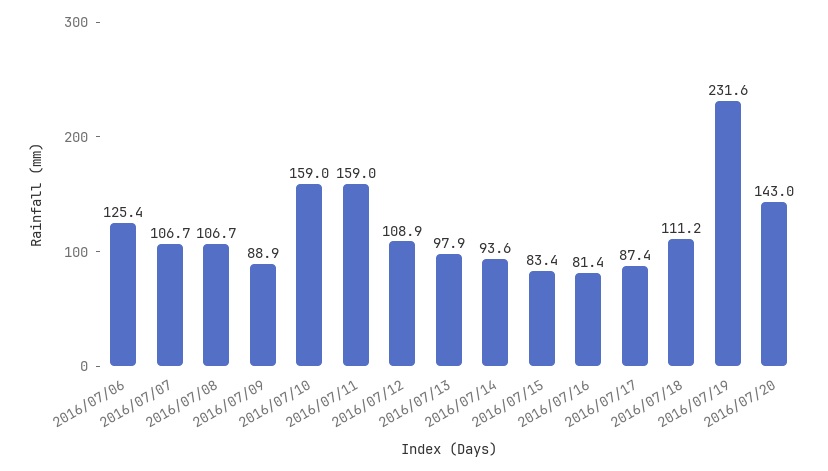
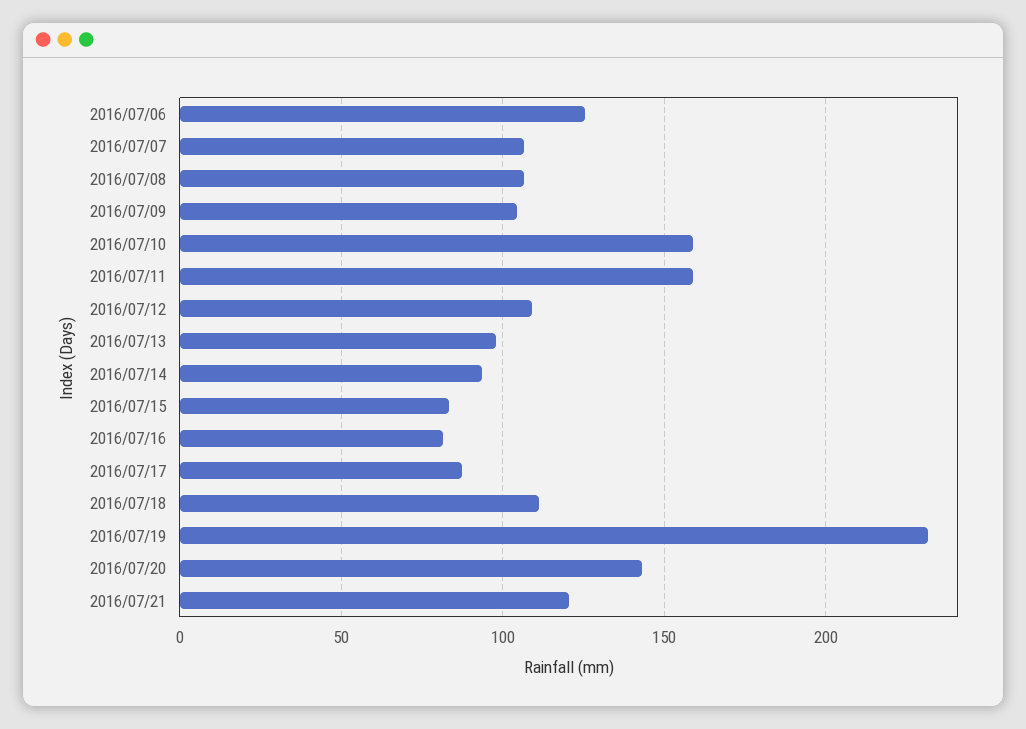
2016/07/09: 88.9 -> 105
2016/07/21: none -> 120

